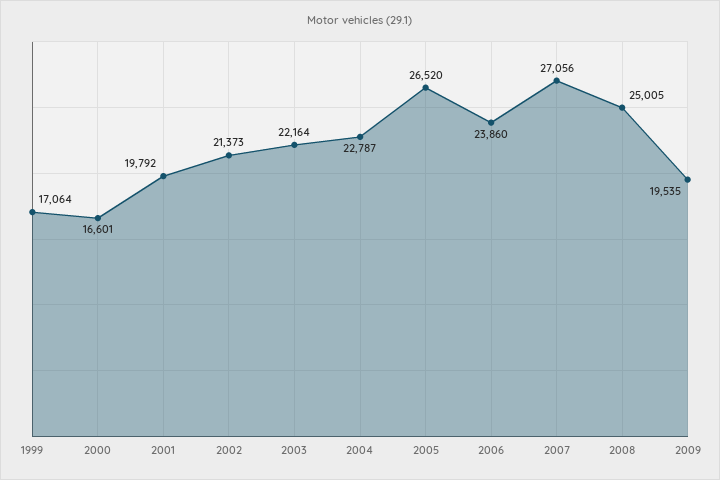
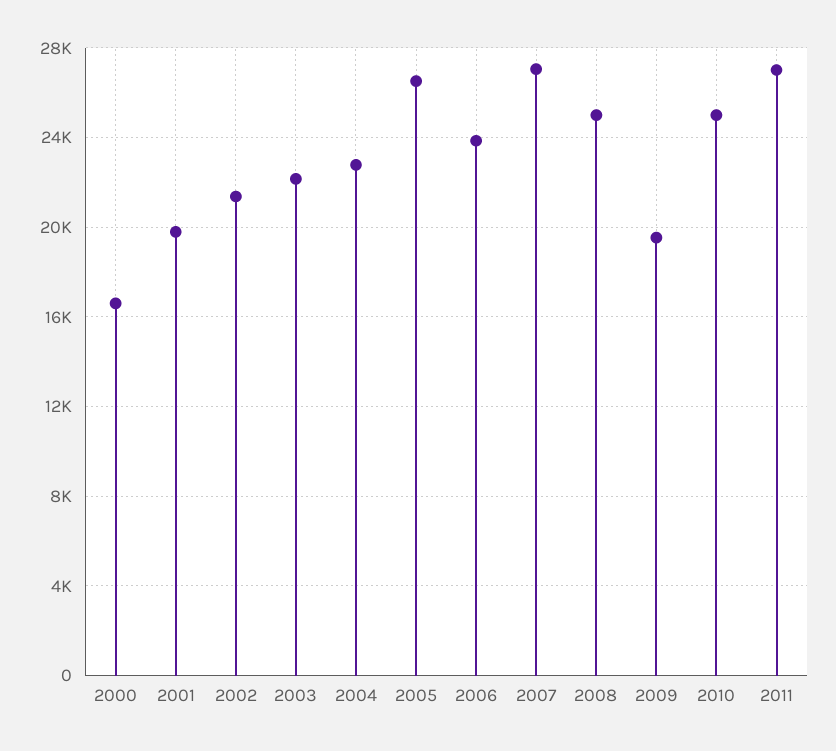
1999: 17064 -> none
2010: none -> 25000
2011: none -> 27000

